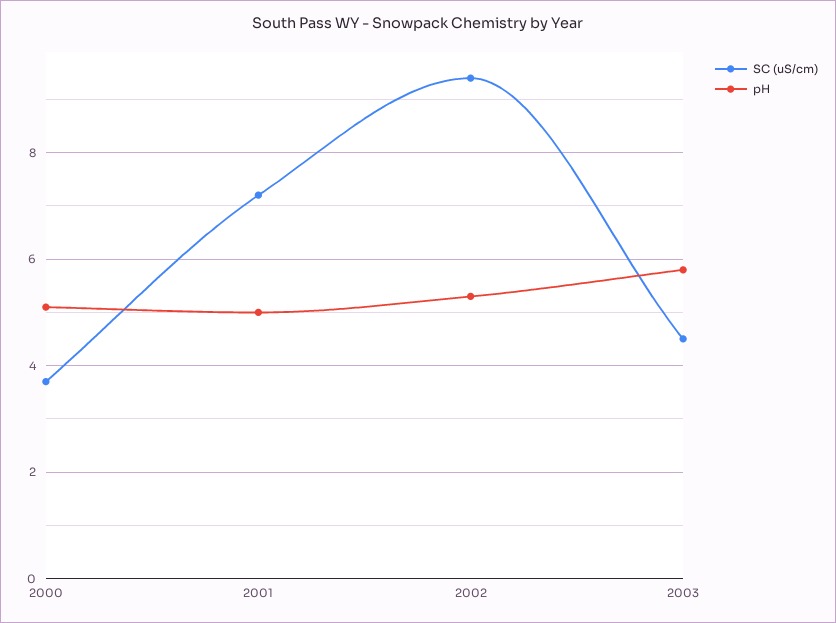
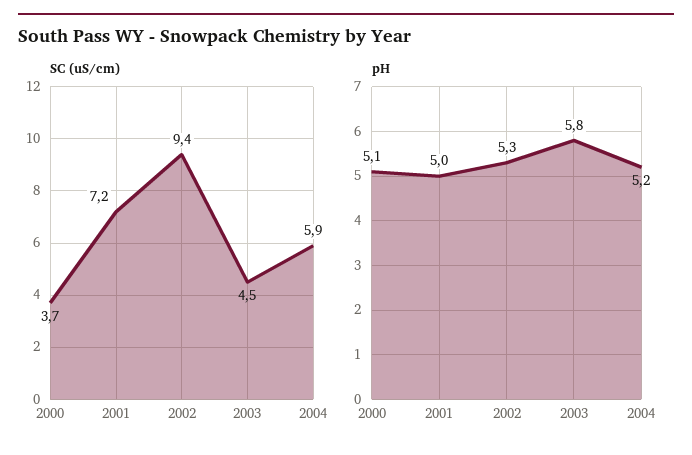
SC (uS/cm), 2004: none -> 5.9
pH, 2004: none -> 5.2

